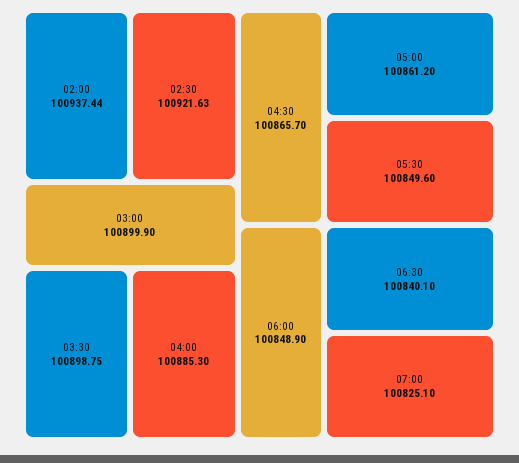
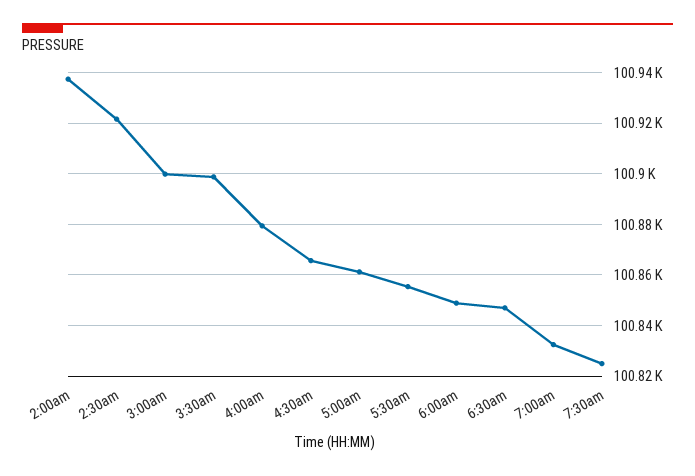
04:00: 100885.3 -> 100880
05:30: 100849.6 -> 100855
06:30: 100840.1 -> 100847.5
07:00: 100825.1 -> 100832.5
7:30am: none -> 100825

